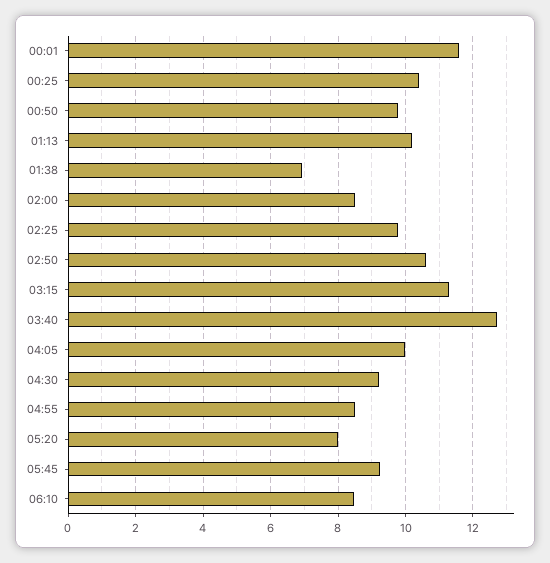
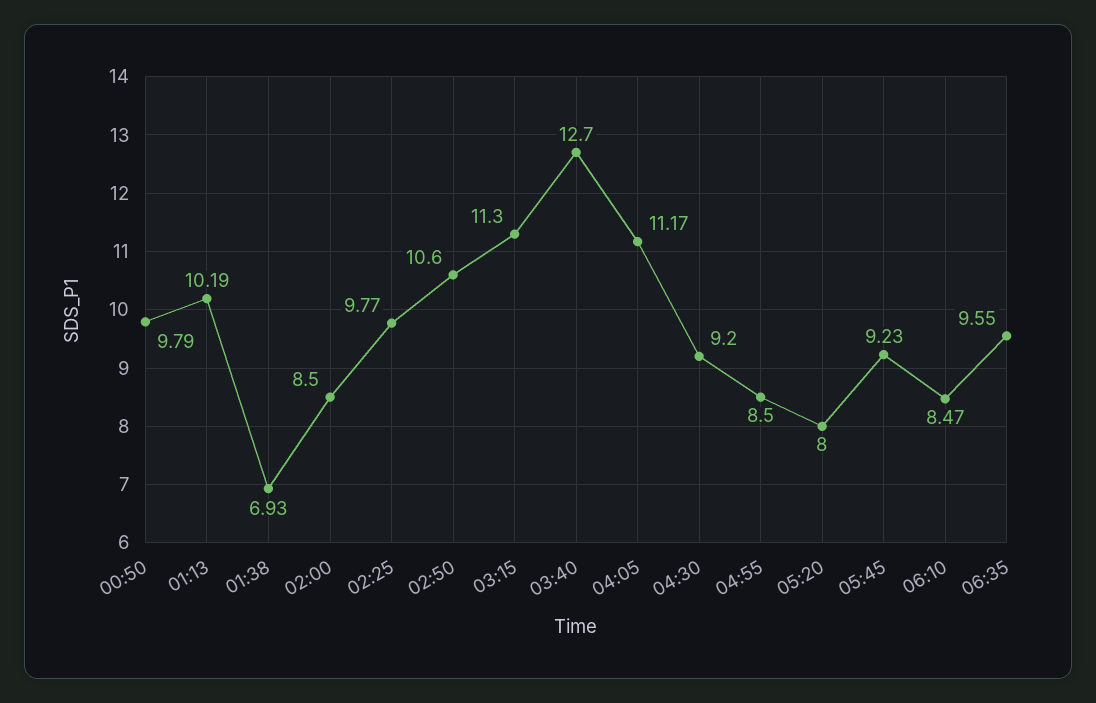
00:01: 11.6 -> none
00:25: 10.4 -> none
04:05: 10 -> 11.17
06:35: none -> 9.55

